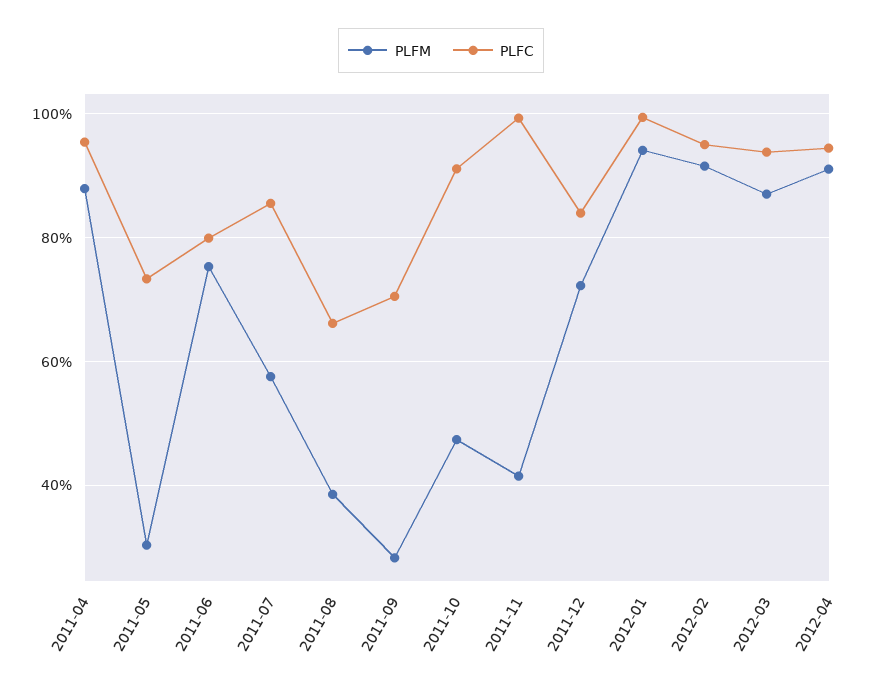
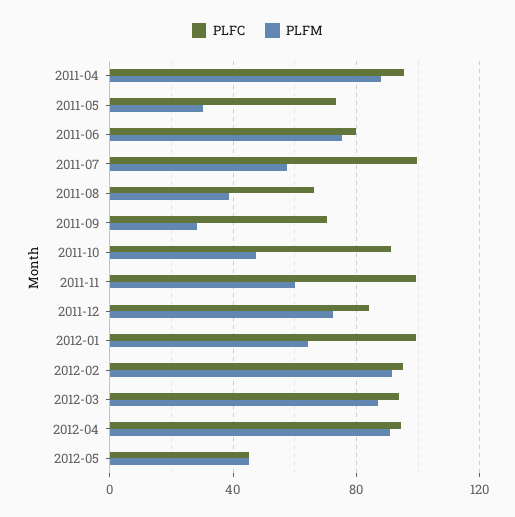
PLFC, 2011-07: 86 -> 100
PLFM, 2011-11: 42 -> 60
PLFM, 2012-01: 94 -> 65
PLFC, 2012-05: none -> 45
PLFM, 2012-05: none -> 45

